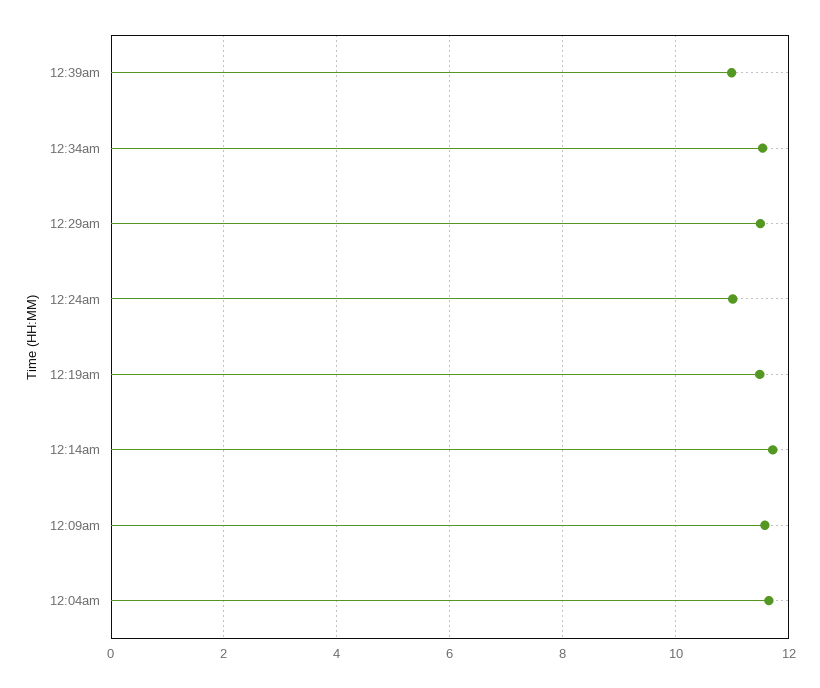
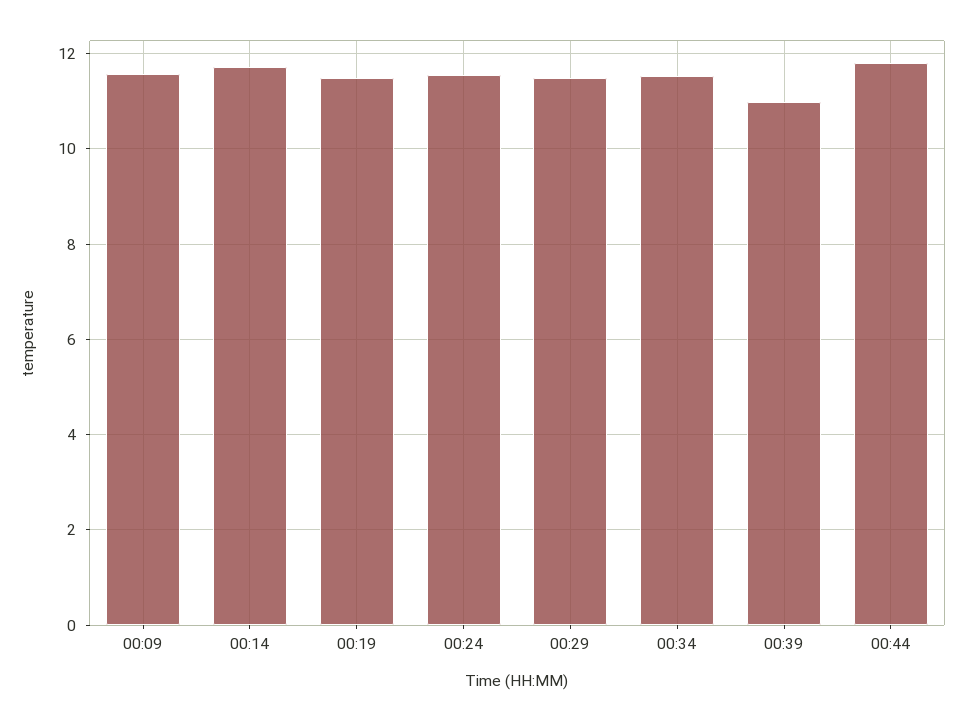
12:24am: 11 -> 11.6
12:04am: 11.6 -> none
00:44: none -> 11.8

